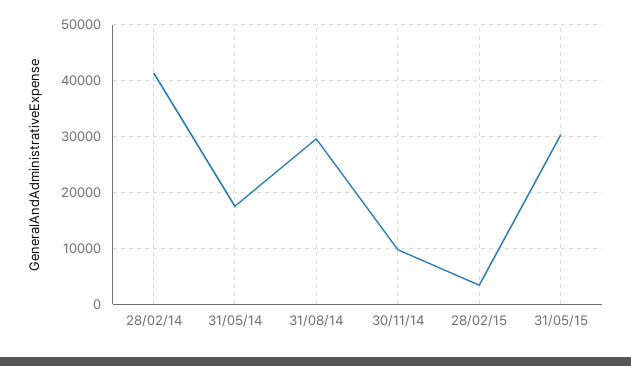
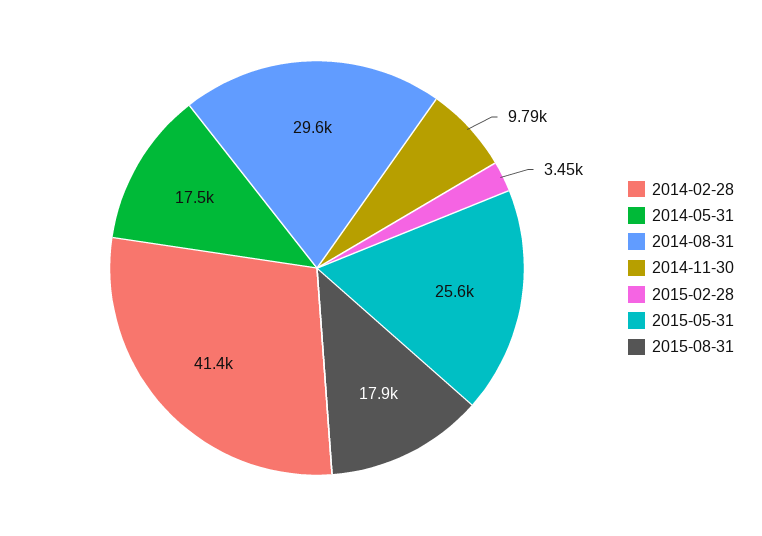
31/05/15: 30000 -> 25600
2015-08-31: none -> 17900

